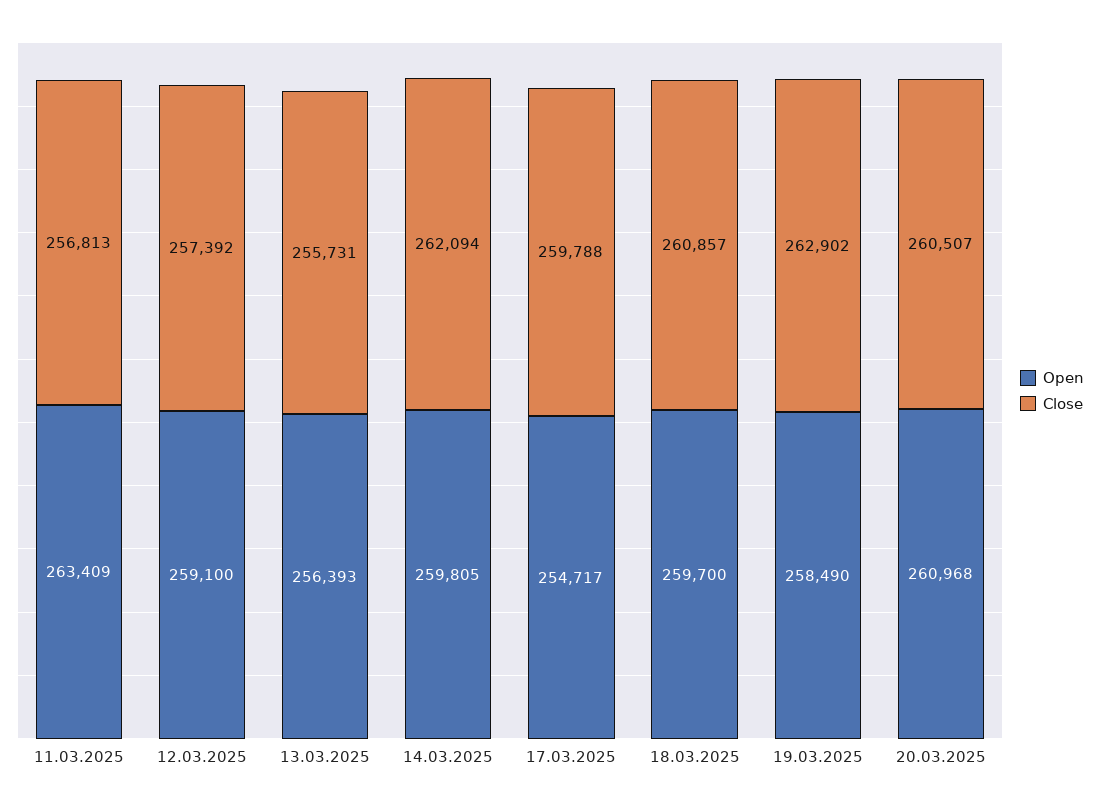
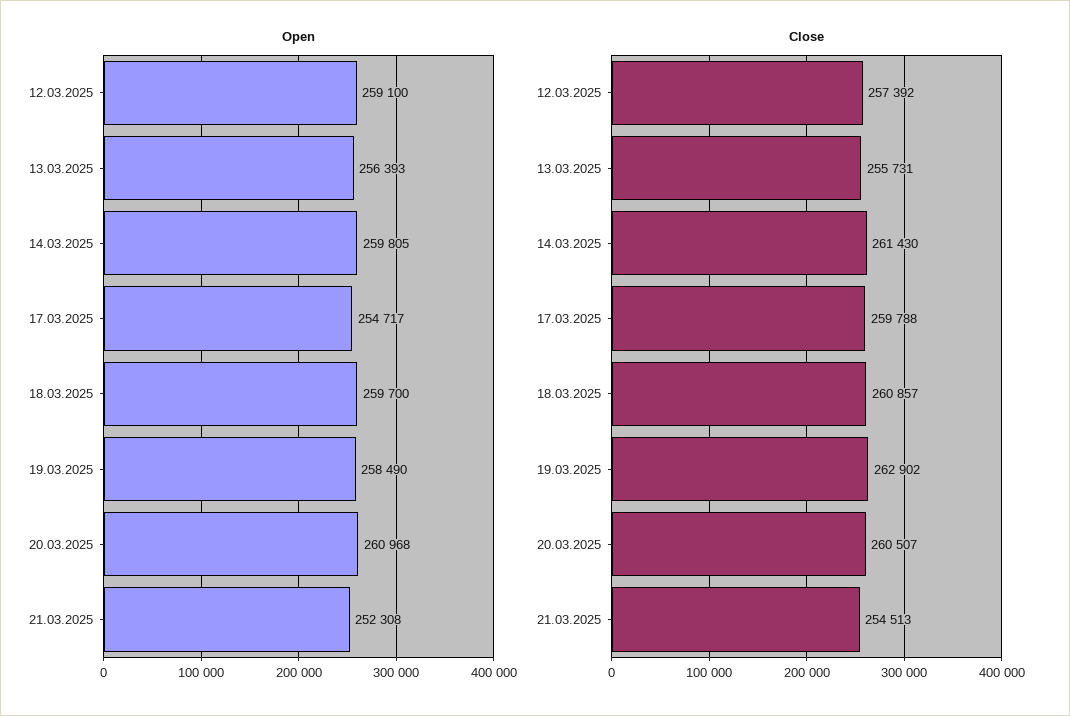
Open, 11.03.2025: 263409 -> none
Close, 11.03.2025: 256813 -> none
Close, 14.03.2025: 262094 -> 261430
Open, 21.03.2025: none -> 252308
Close, 21.03.2025: none -> 254513

